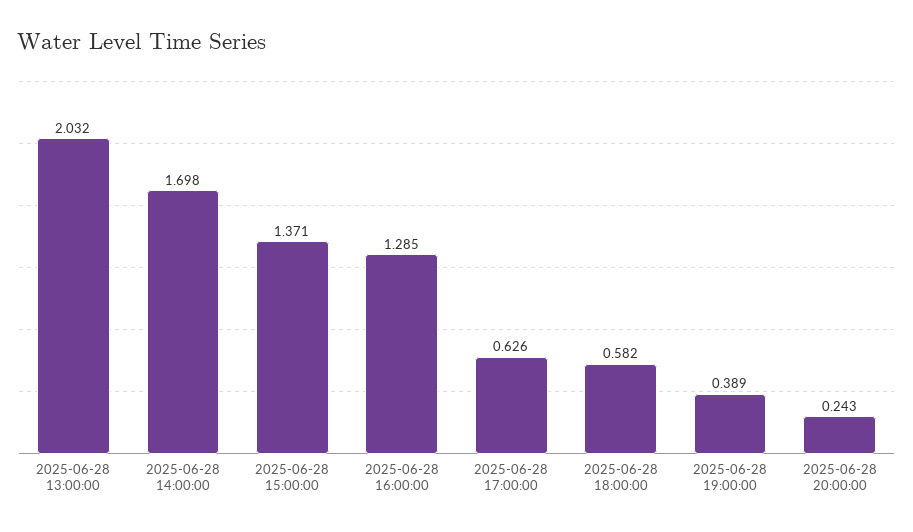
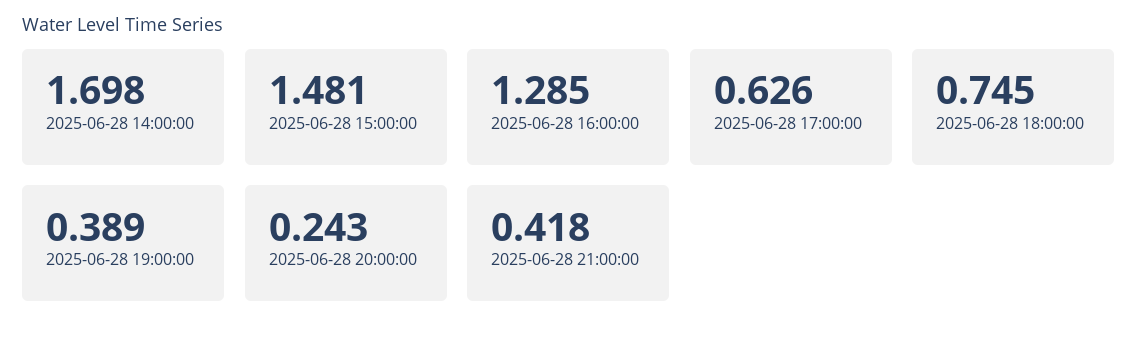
2025-06-28 13:00:00: 2.032 -> none
2025-06-28 15:00:00: 1.371 -> 1.481
2025-06-28 18:00:00: 0.582 -> 0.745
2025-06-28 21:00:00: none -> 0.418

